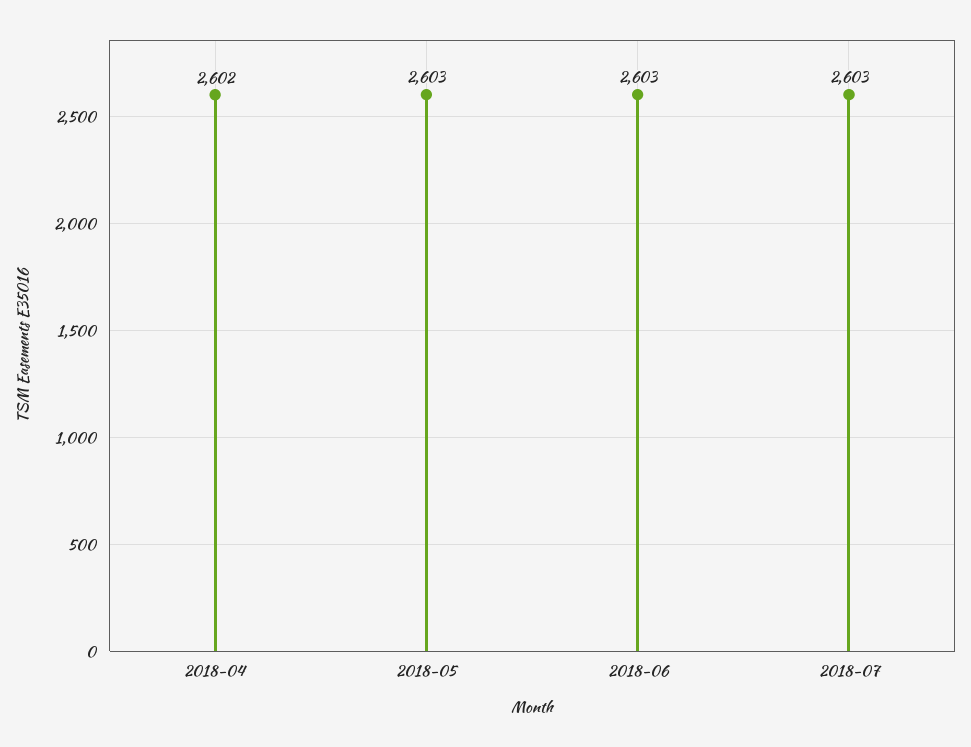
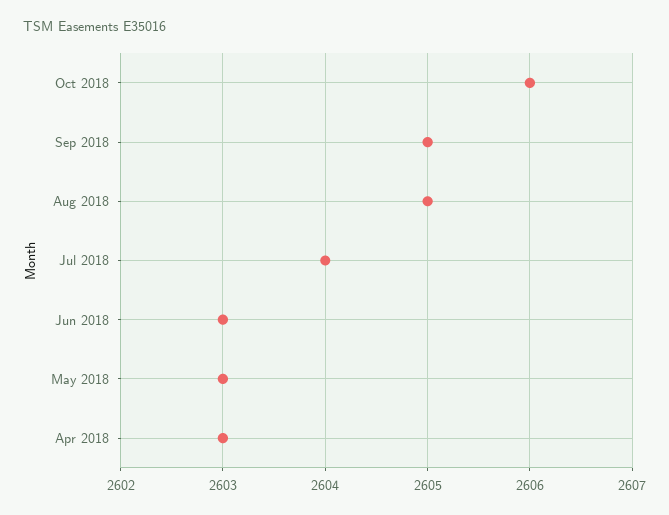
2018-04: 2602 -> 2603
2018-07: 2603 -> 2604
Oct 2018: none -> 2606
Sep 2018: none -> 2605
Aug 2018: none -> 2605

